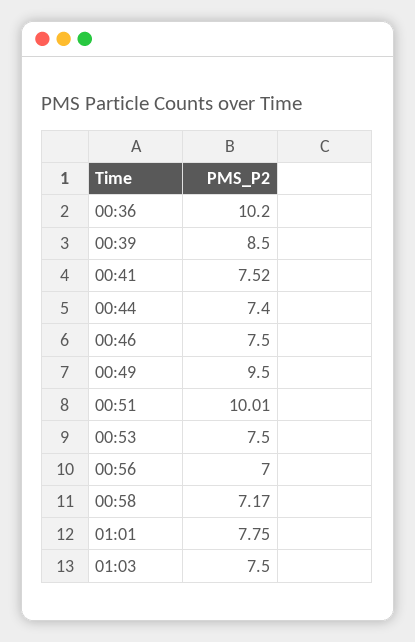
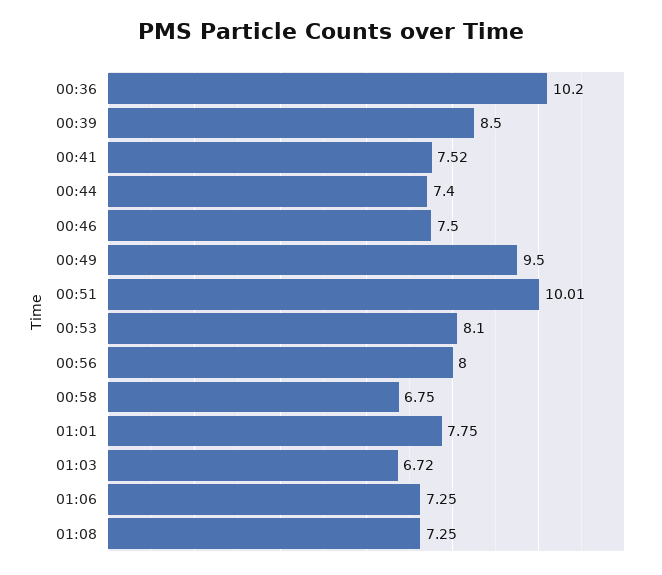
00:53: 7.5 -> 8.1
00:56: 7 -> 8
00:58: 7.17 -> 6.75
01:03: 7.5 -> 6.72
01:06: none -> 7.25
01:08: none -> 7.25

